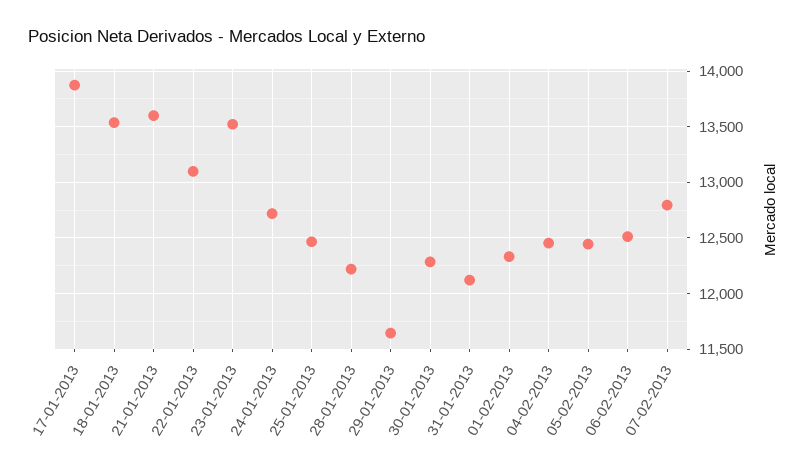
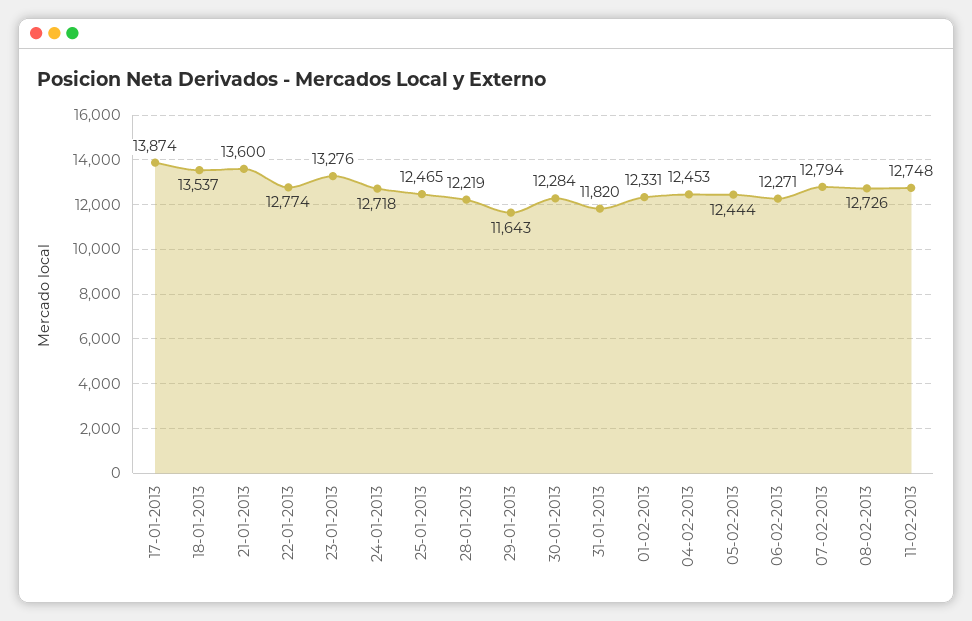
22-01-2013: 13100 -> 12774
23-01-2013: 13500 -> 13276
31-01-2013: 12100 -> 11820
06-02-2013: 12500 -> 12271
08-02-2013: none -> 12726
11-02-2013: none -> 12748

